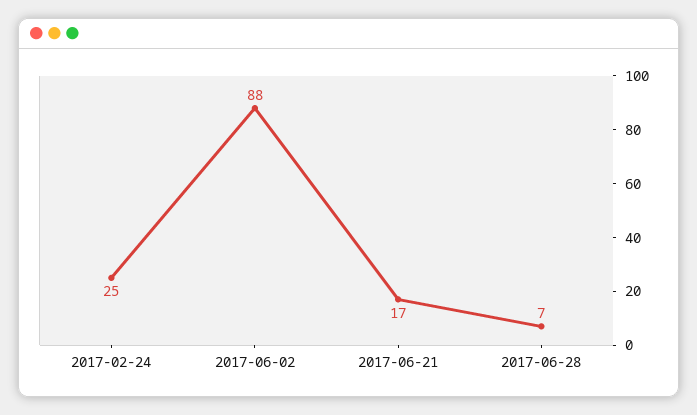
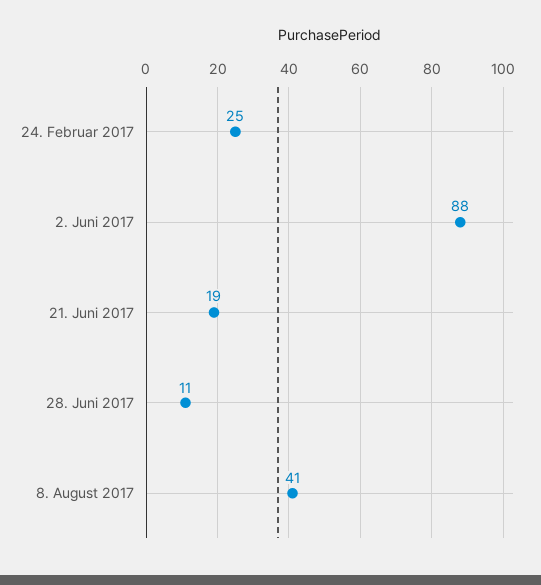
2017-06-21: 17 -> 19
2017-06-28: 7 -> 11
8. August 2017: none -> 41

